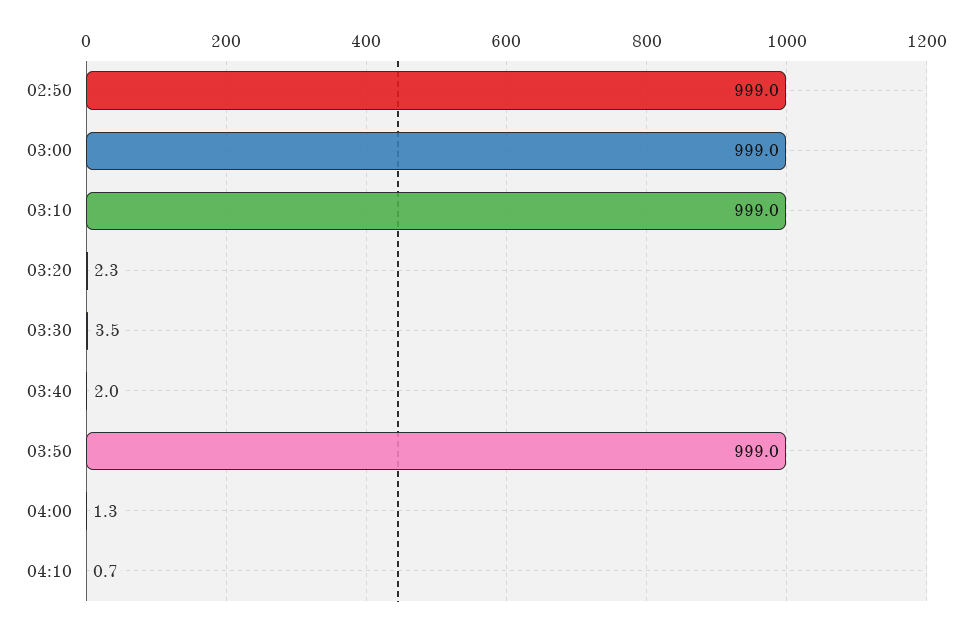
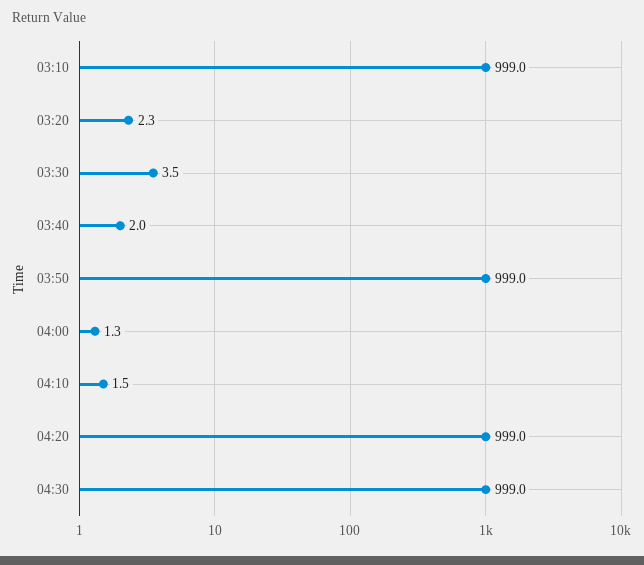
02:50: 999 -> none
03:00: 999 -> none
04:10: 0.7 -> 1.5
04:20: none -> 999
04:30: none -> 999

